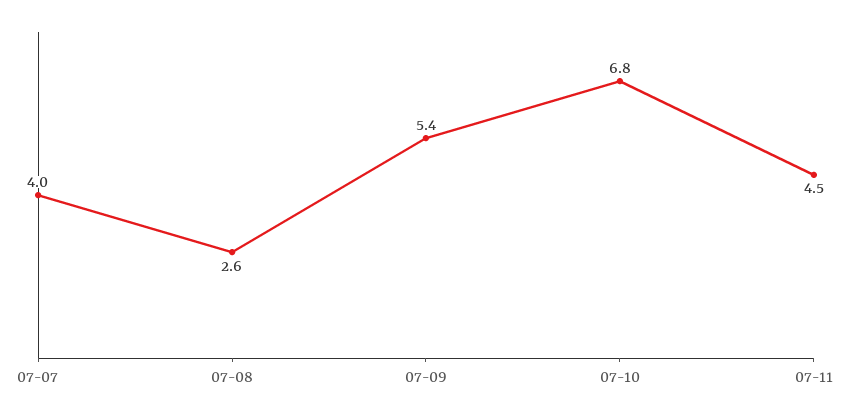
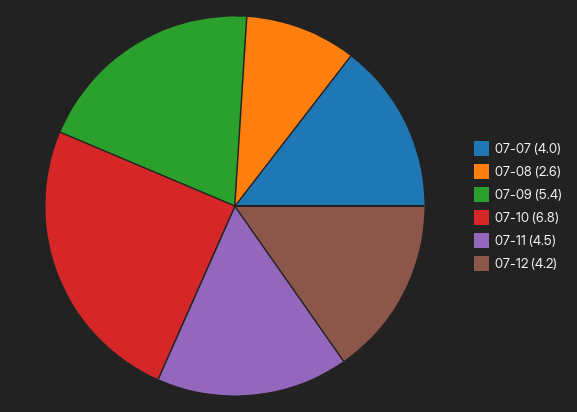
07-12: none -> 4.2

